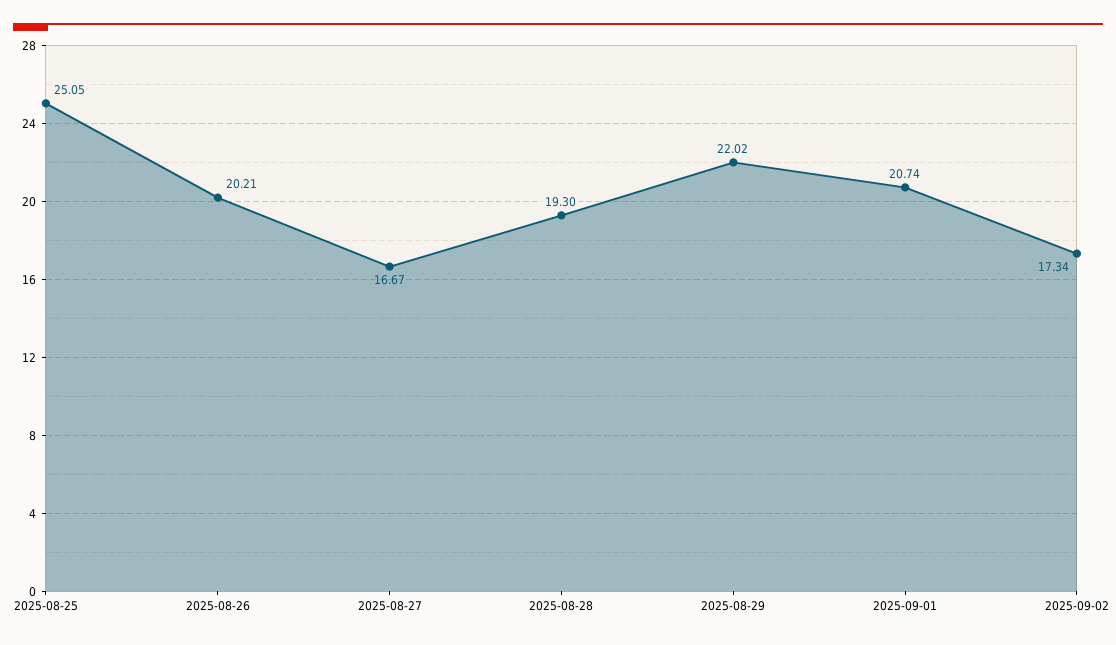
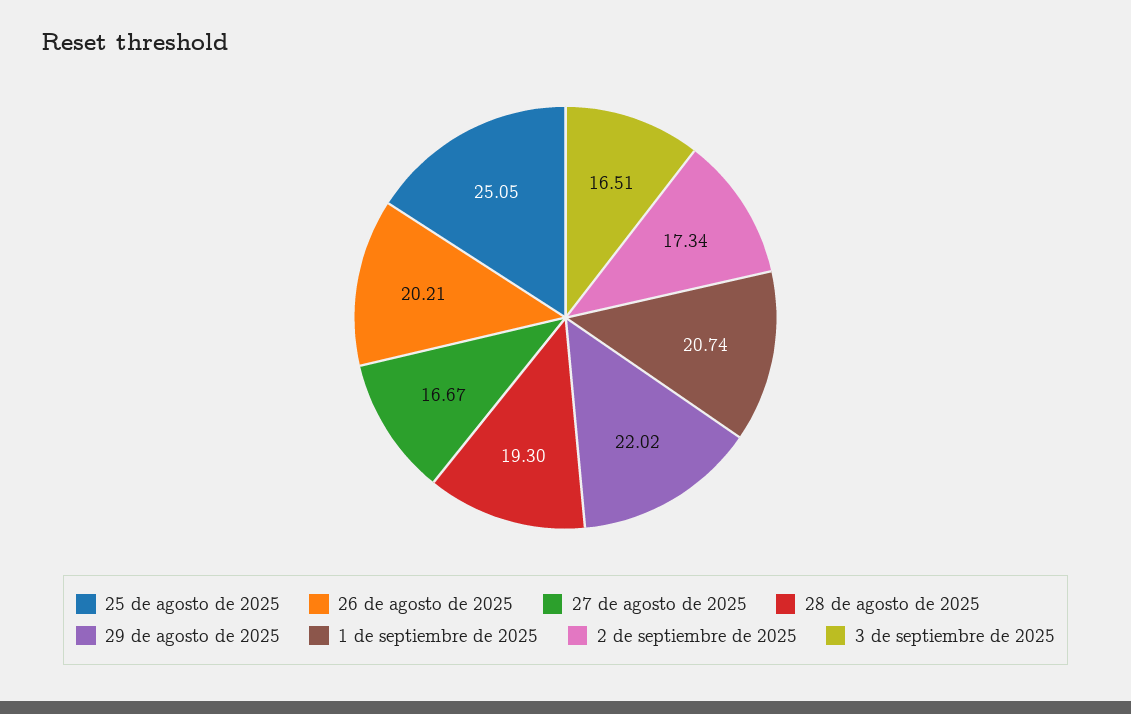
3 de septiembre de 2025: none -> 16.51

